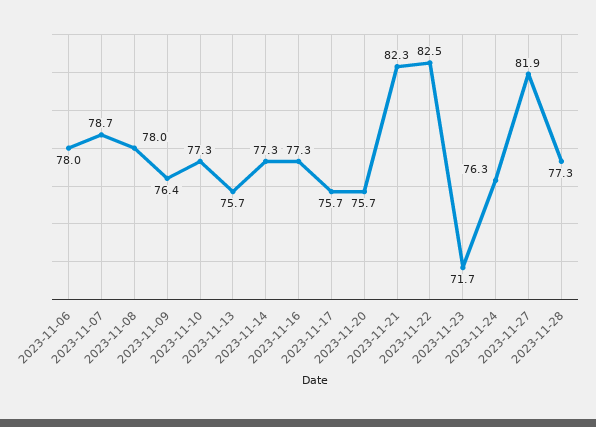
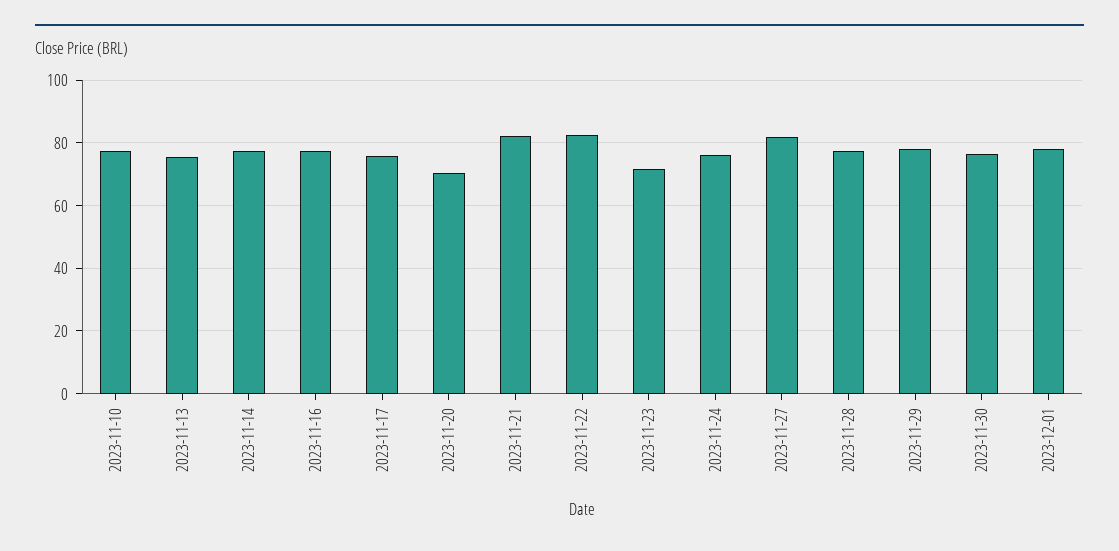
2023-11-06: 78 -> none
2023-11-07: 78.7 -> none
2023-11-08: 78 -> none
2023-11-09: 76.4 -> none
2023-11-20: 75.7 -> 70
2023-11-29: none -> 78
2023-11-30: none -> 76
2023-12-01: none -> 78

